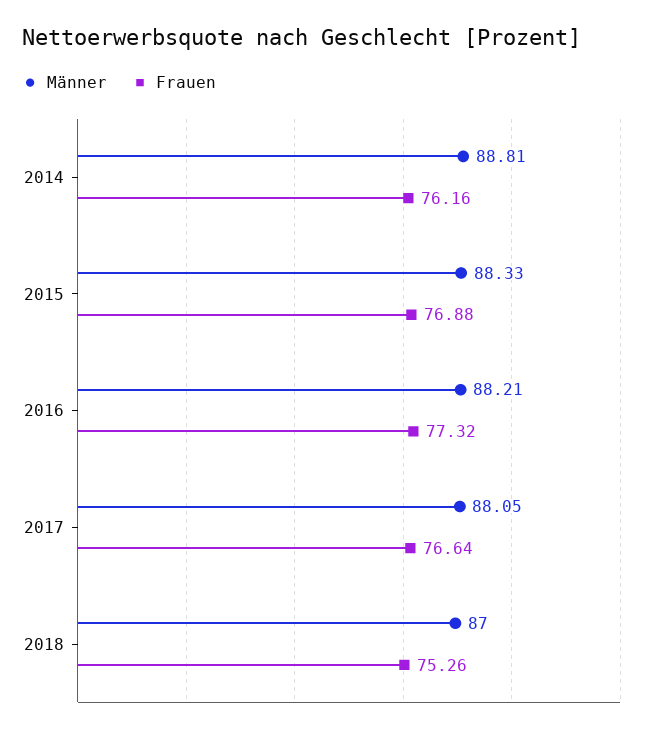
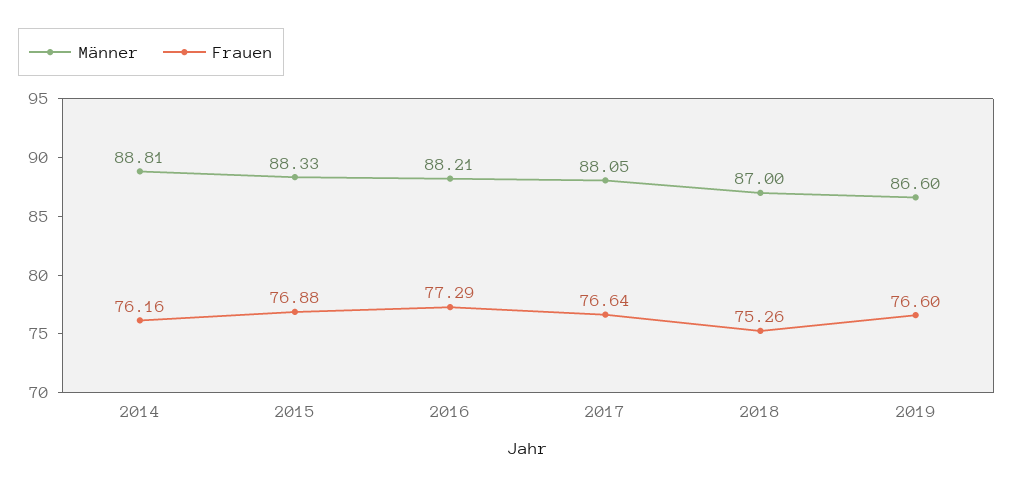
Frauen, 2016: 77.32 -> 77.29
Männer, 2019: none -> 86.6
Frauen, 2019: none -> 76.6

